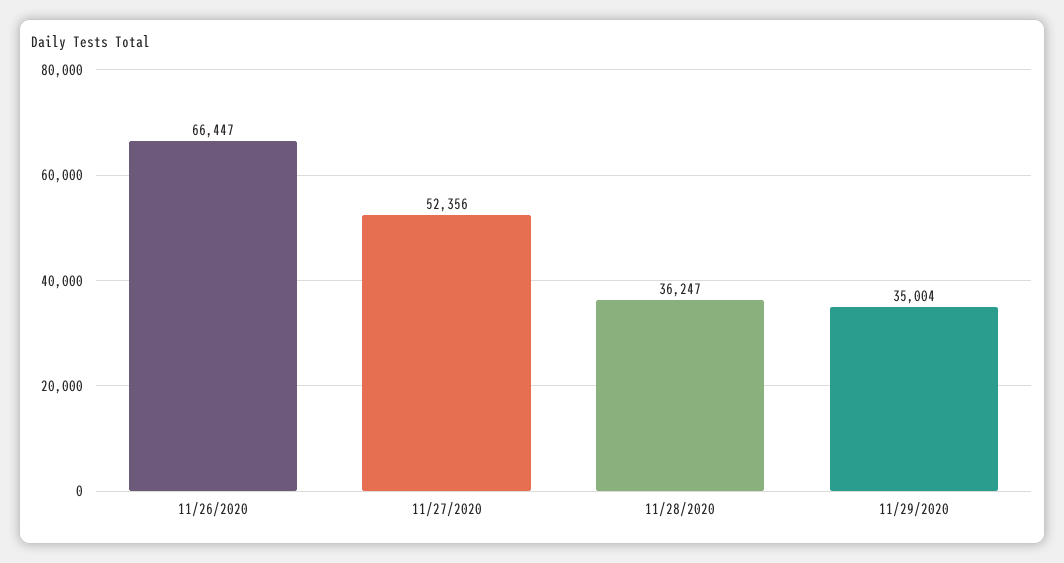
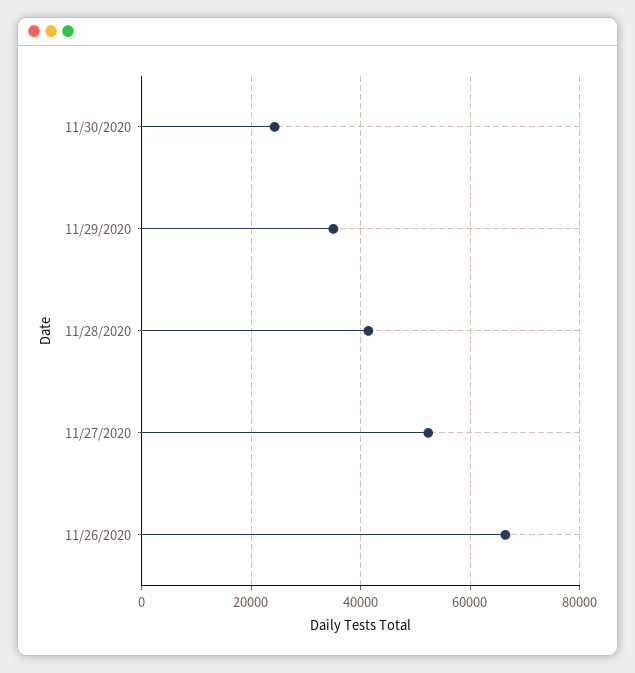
11/28/2020: 36247 -> 42000
11/30/2020: none -> 24000

